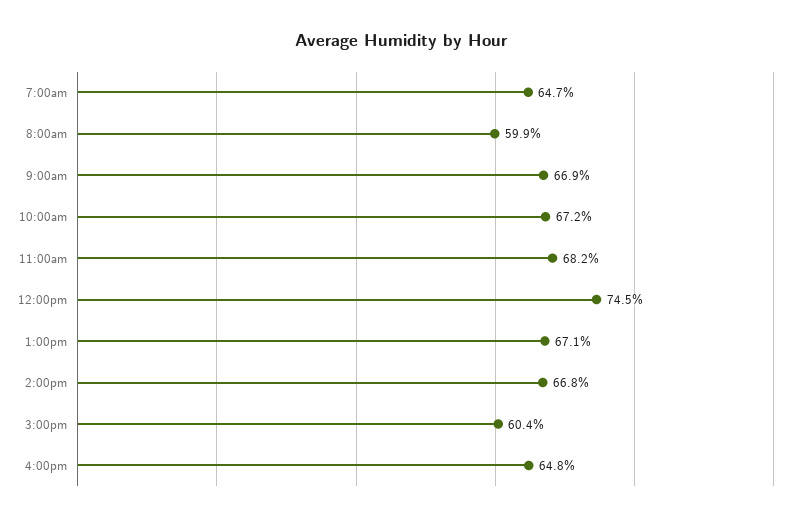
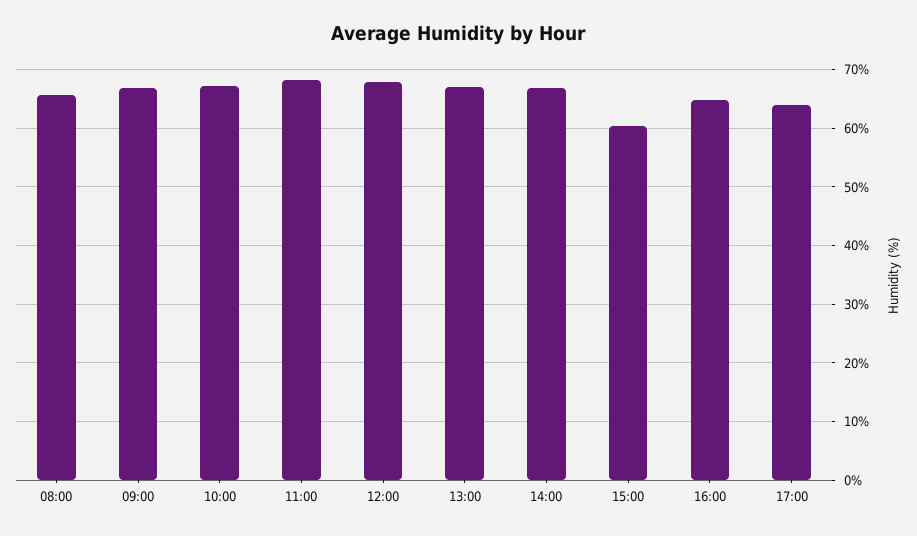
7:00am: 64.7 -> none
8:00am: 59.9 -> 66
12:00pm: 74.5 -> 68
17:00: none -> 64

